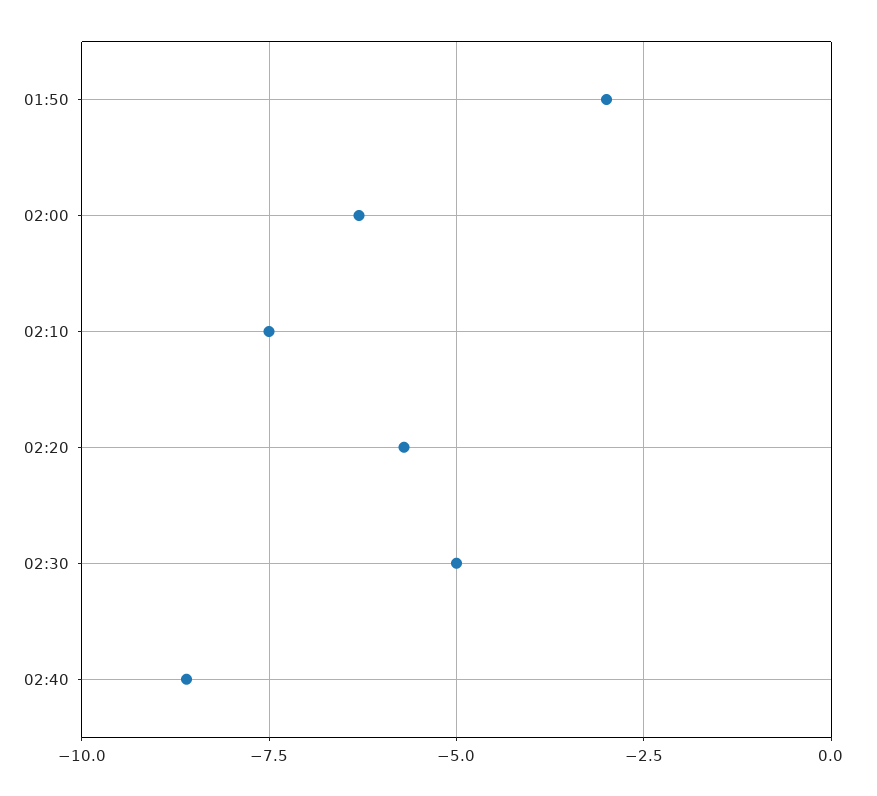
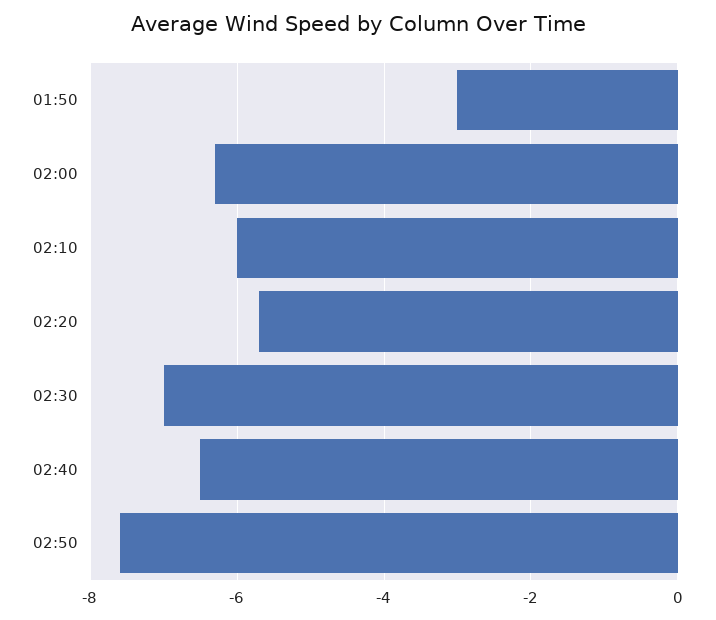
02:10: -7.5 -> -6
02:30: -5 -> -7
02:40: -8.5 -> -6.5
02:50: none -> -7.5

